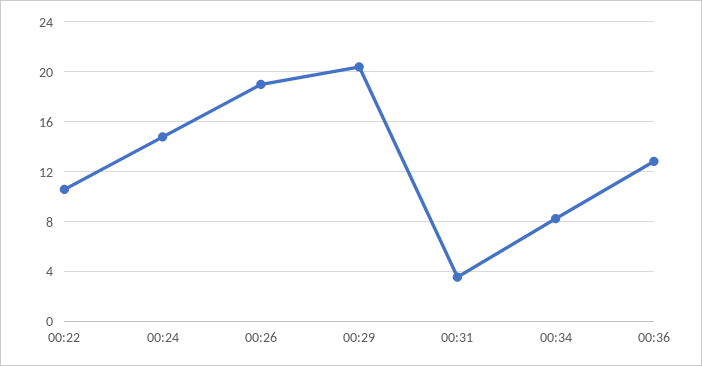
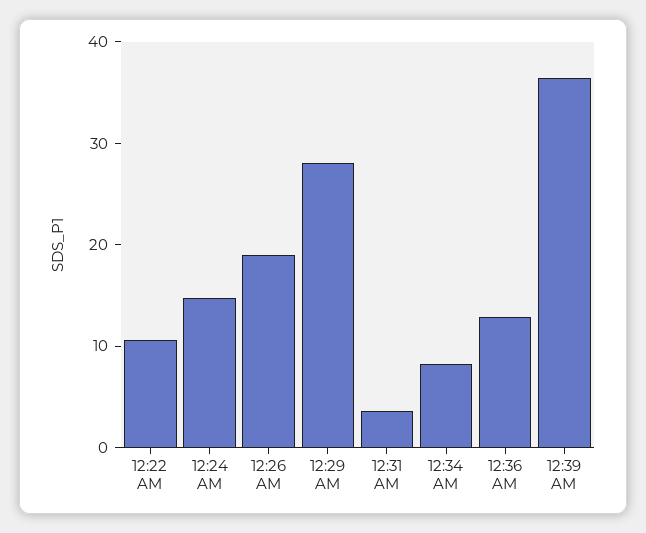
00:29: 20.5 -> 28
12:39 AM: none -> 36

